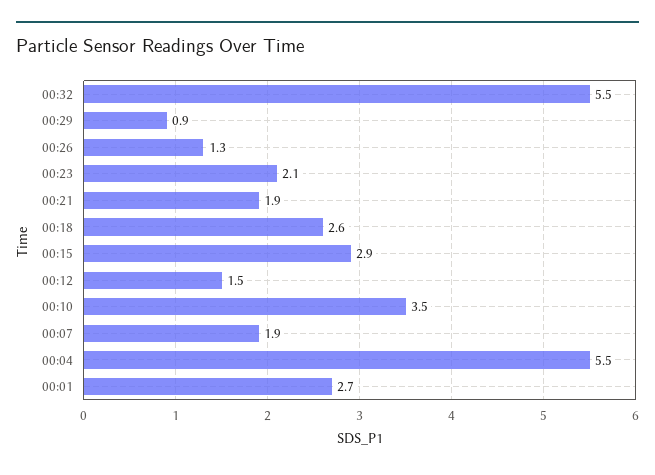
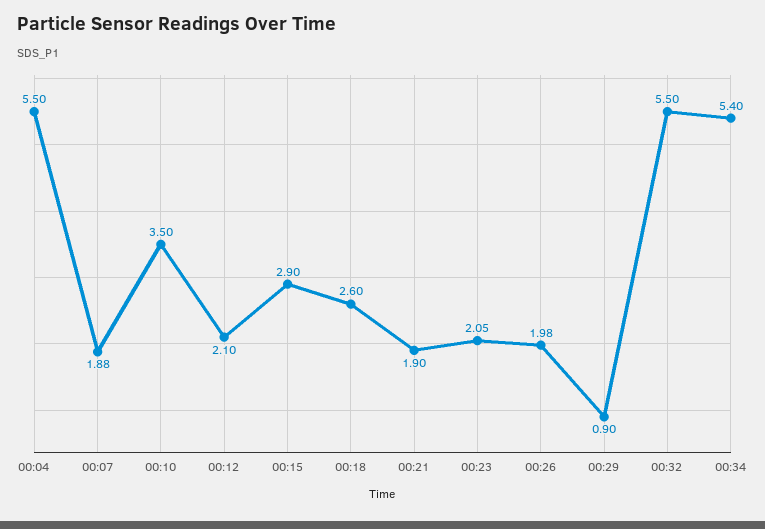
00:26: 1.3 -> 1.98
00:12: 1.5 -> 2.1
00:01: 2.7 -> none
00:34: none -> 5.4

